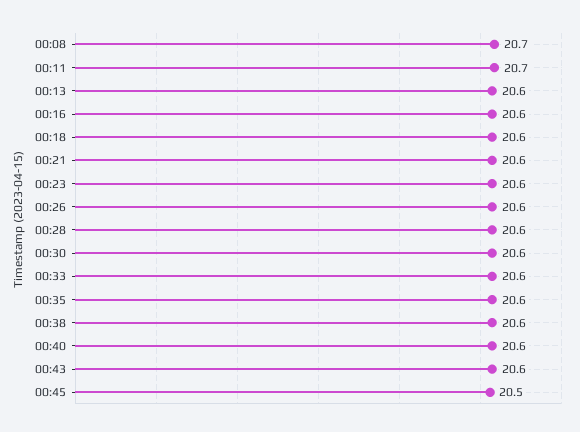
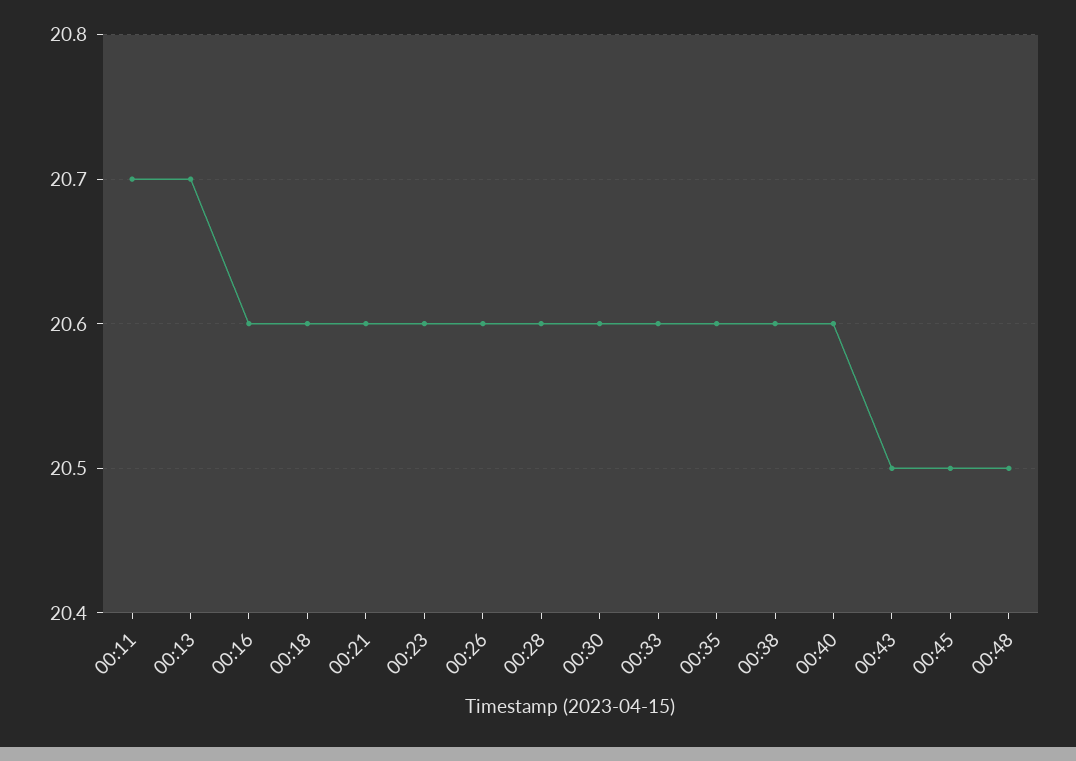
00:08: 20.7 -> none
00:13: 20.6 -> 20.7
00:43: 20.6 -> 20.5
00:48: none -> 20.5

